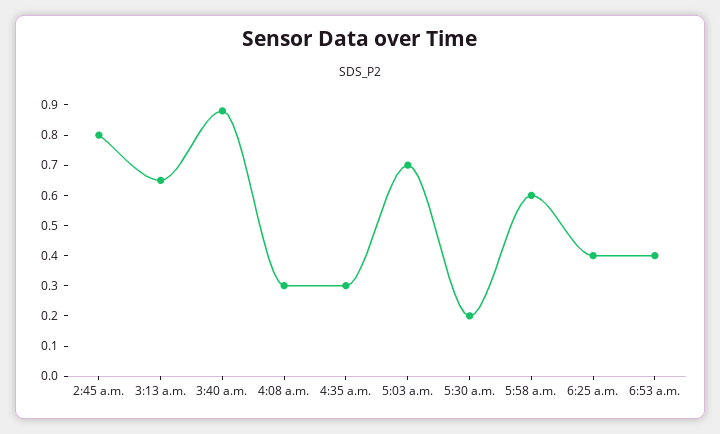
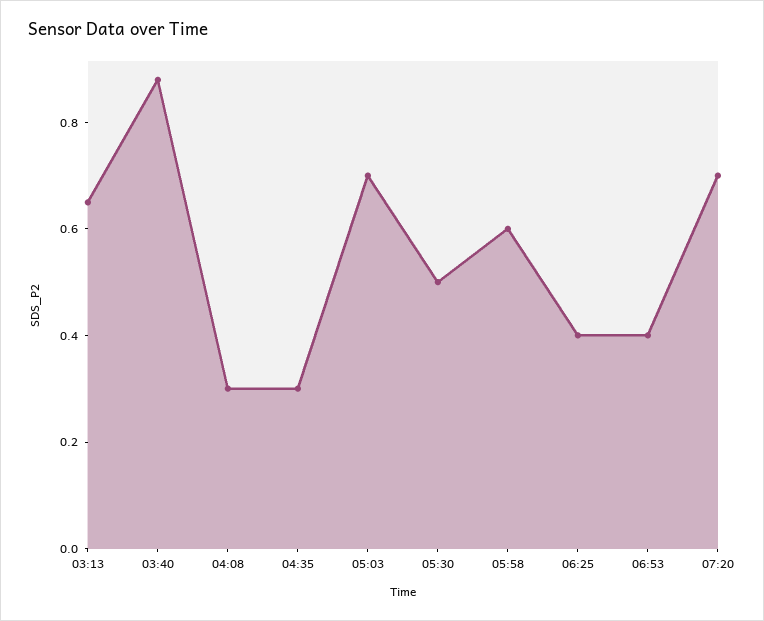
2:45 a.m.: 0.8 -> none
5:30 a.m.: 0.2 -> 0.5
07:20: none -> 0.7

